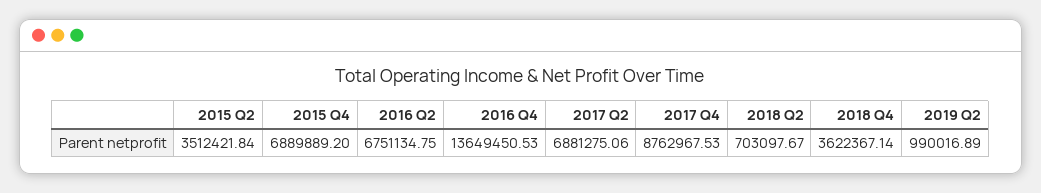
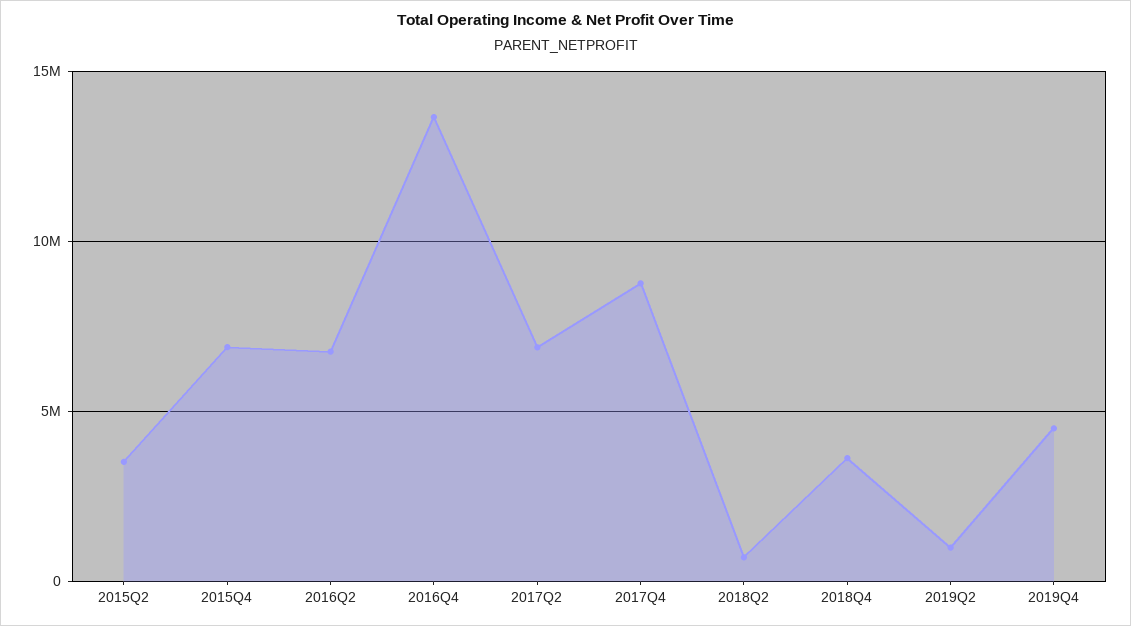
2019Q4: none -> 4500000

